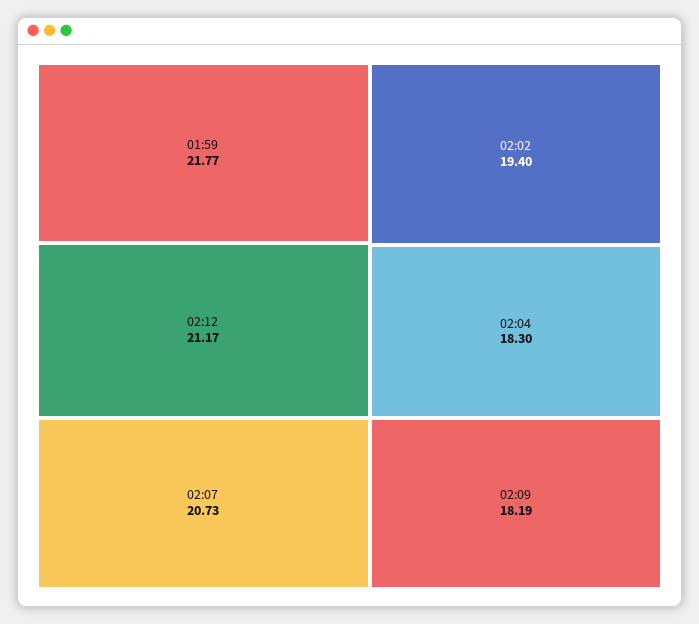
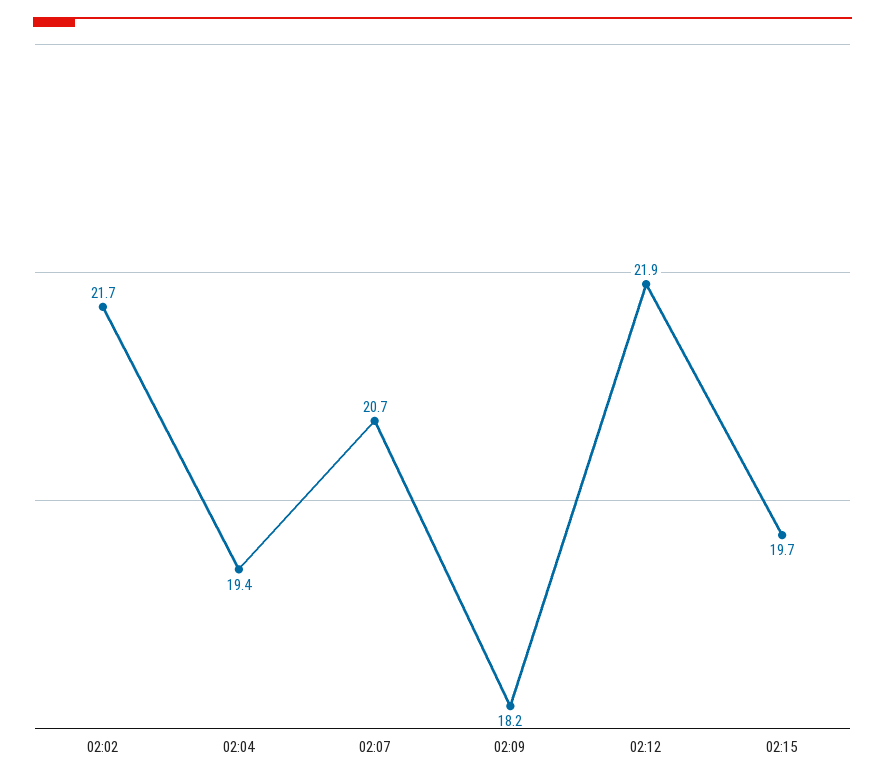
01:59: 21.77 -> none
02:12: 21.17 -> 21.9
02:02: 19.4 -> 21.7
02:04: 18.3 -> 19.4
02:15: none -> 19.7

